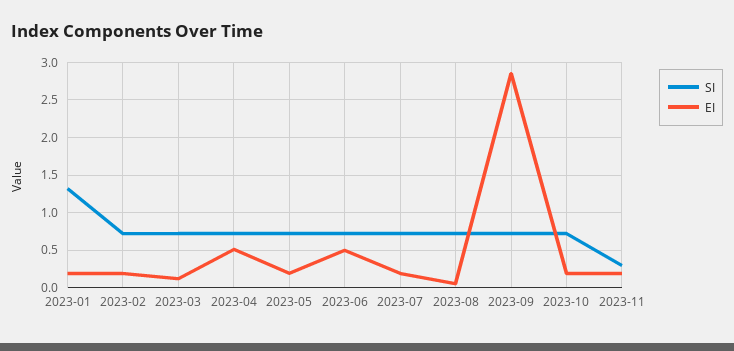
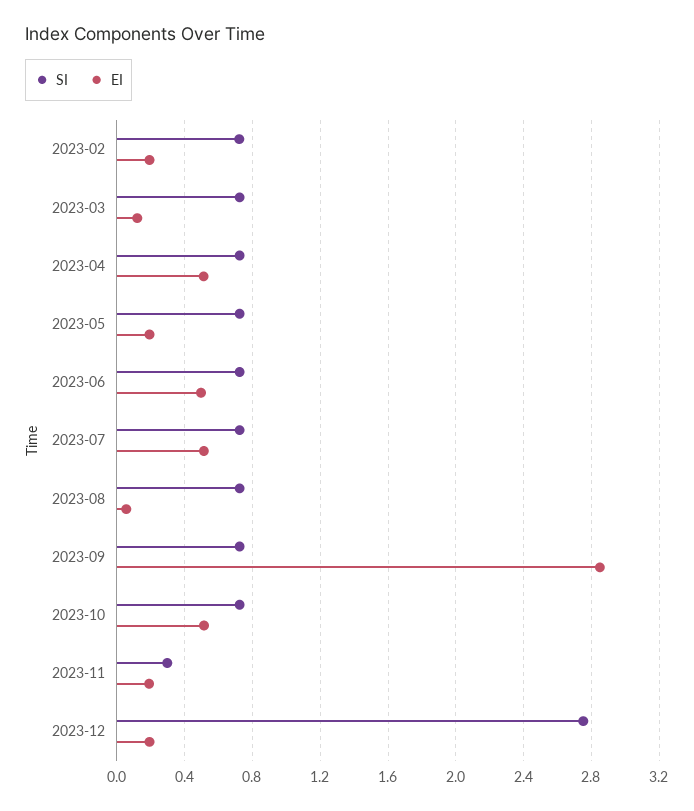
SI, 2023-01: 1.3 -> none
EI, 2023-01: 0.2 -> none
EI, 2023-07: 0.2 -> 0.5
EI, 2023-10: 0.2 -> 0.5
SI, 2023-12: none -> 2.75
EI, 2023-12: none -> 0.2

